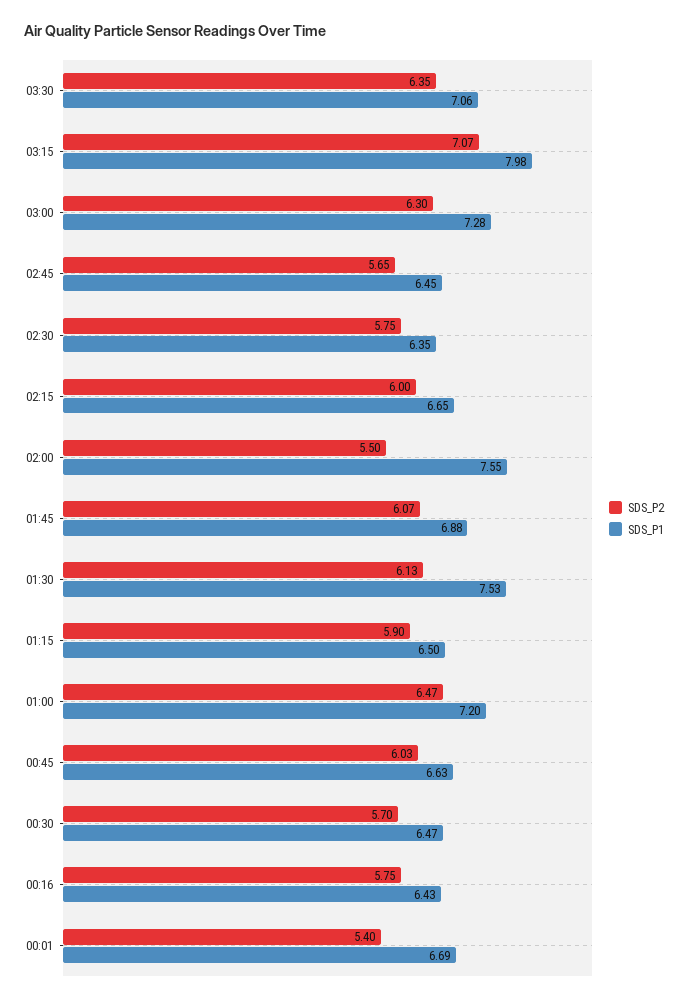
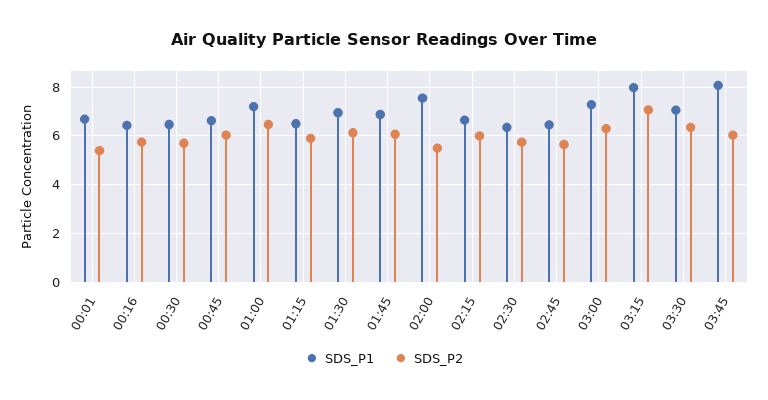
SDS_P1, 01:30: 7.53 -> 7
SDS_P1, 03:45: none -> 8
SDS_P2, 03:45: none -> 6

